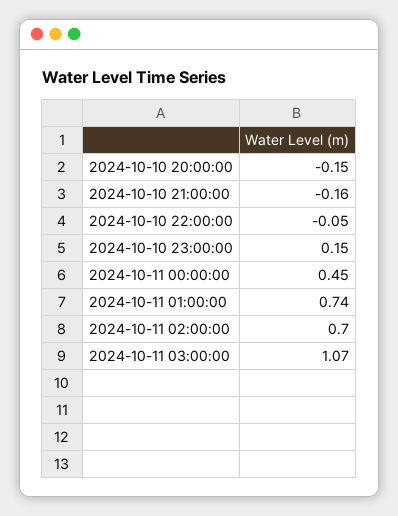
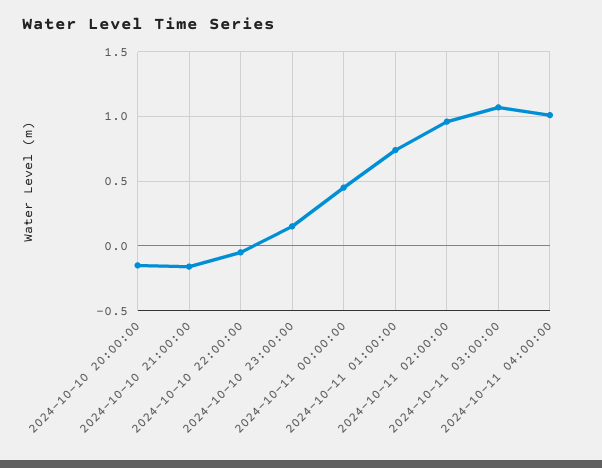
2024-10-11 02:00:00: 0.7 -> 0.95
2024-10-11 04:00:00: none -> 1

